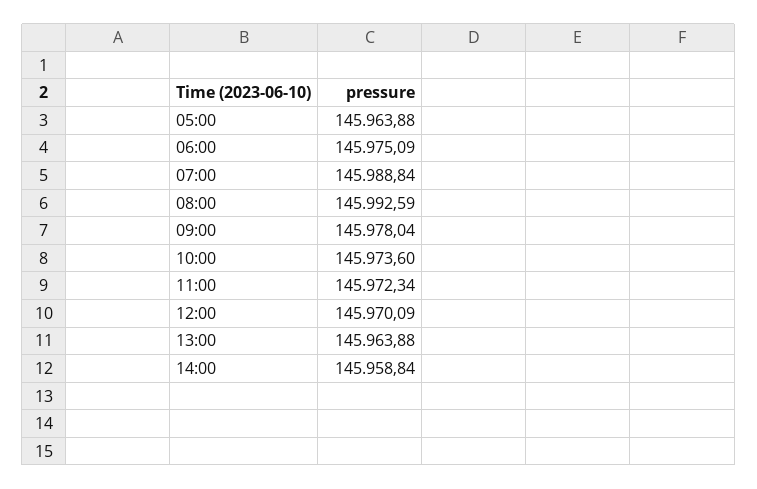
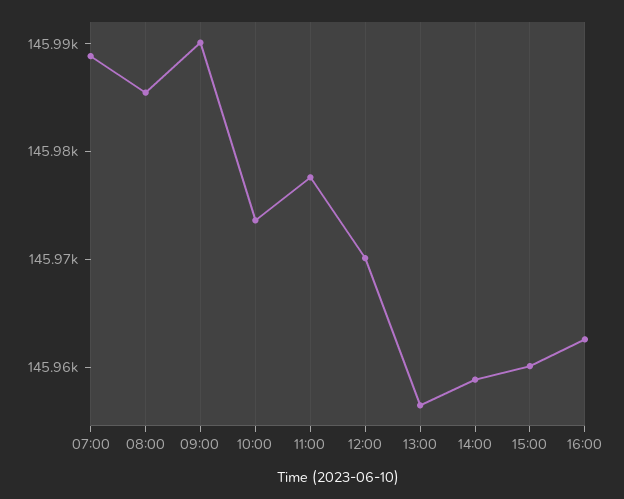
05:00: 145963.88 -> none
06:00: 145975.09 -> none
08:00: 145992.59 -> 145986
09:00: 145978.04 -> 145990
11:00: 145972.34 -> 145978
13:00: 145963.88 -> 145956
15:00: none -> 145960
16:00: none -> 145962

